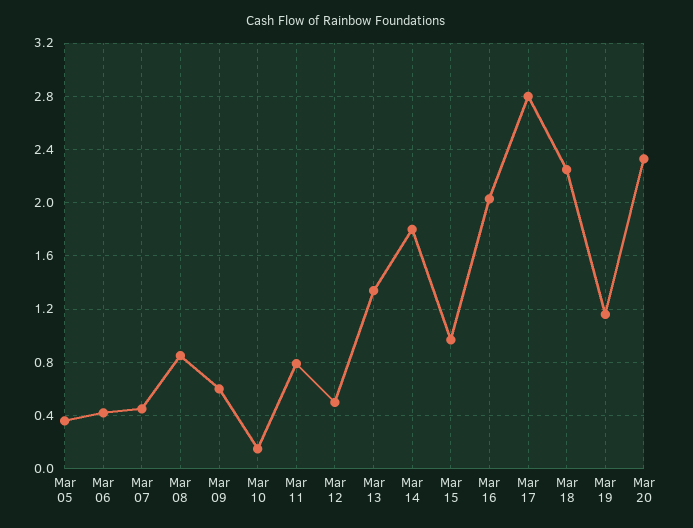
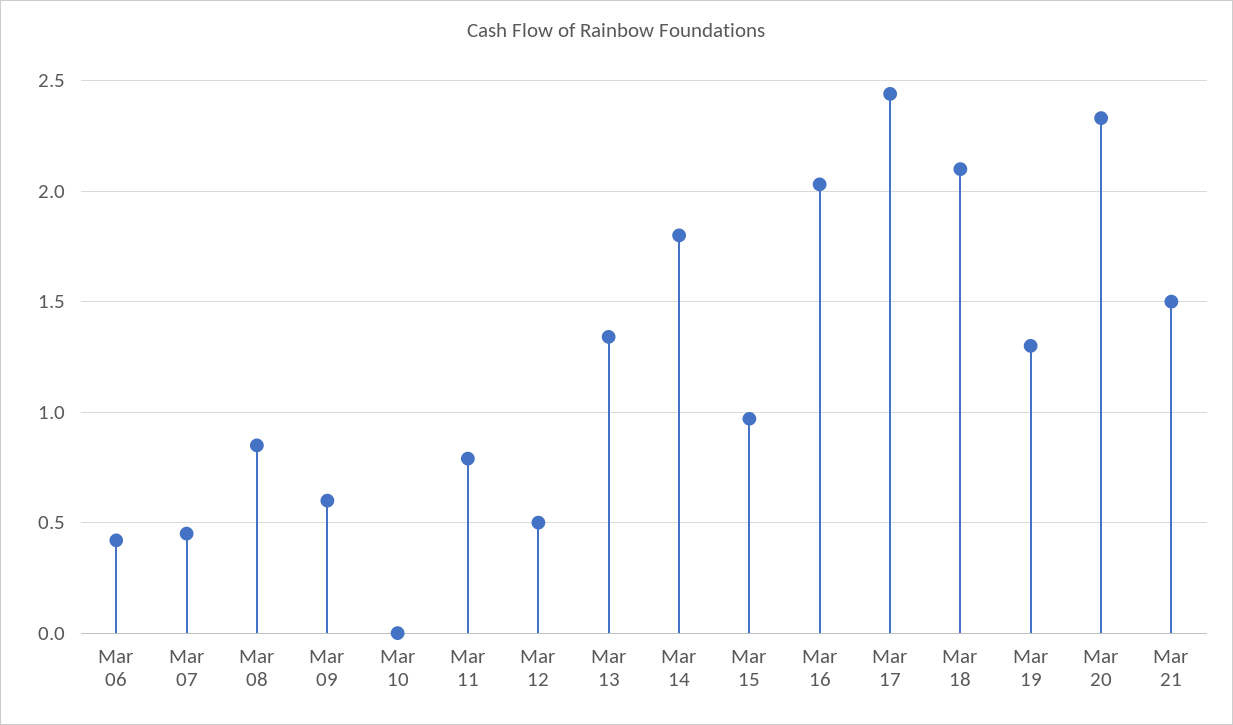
Mar 05: 0.35 -> none
Mar 10: 0.15 -> 0
Mar 17: 2.8 -> 2.45
Mar 18: 2.25 -> 2.1
Mar 19: 1.15 -> 1.3
Mar 21: none -> 1.5

